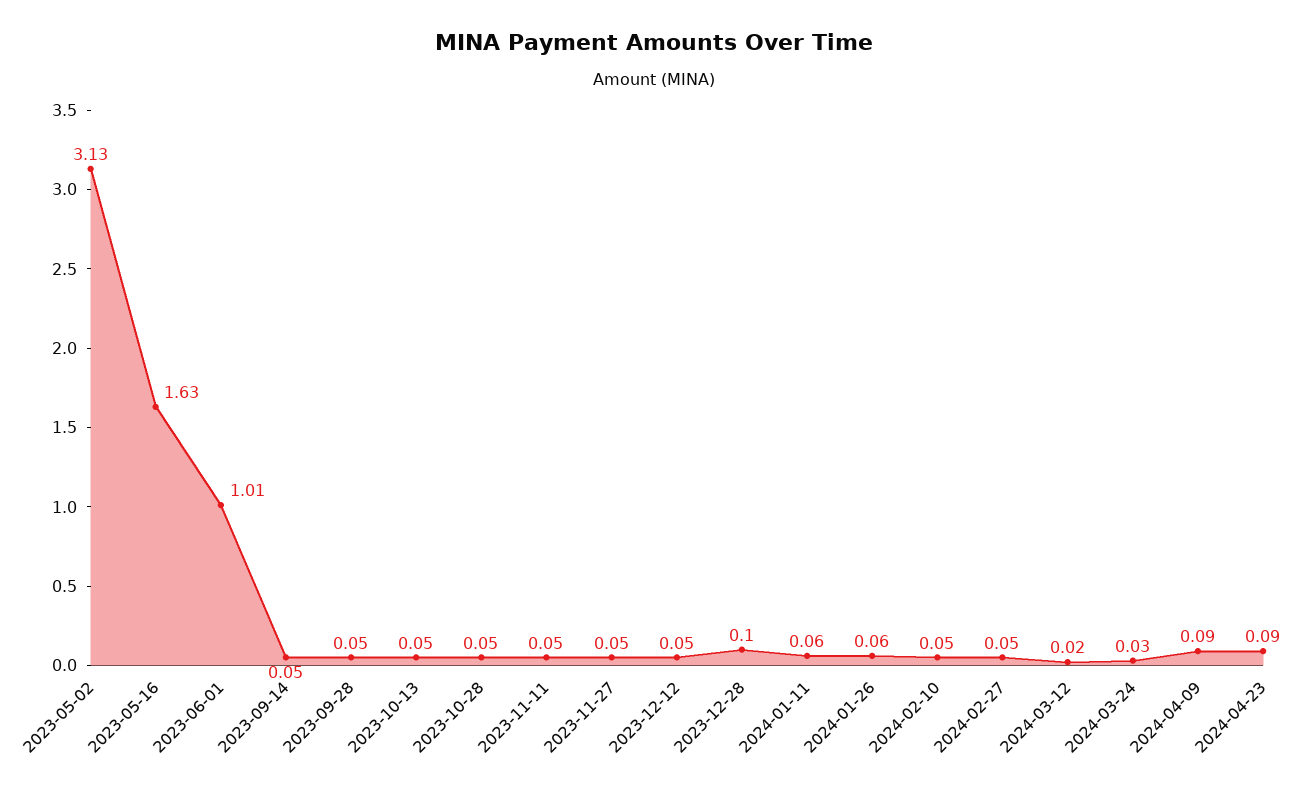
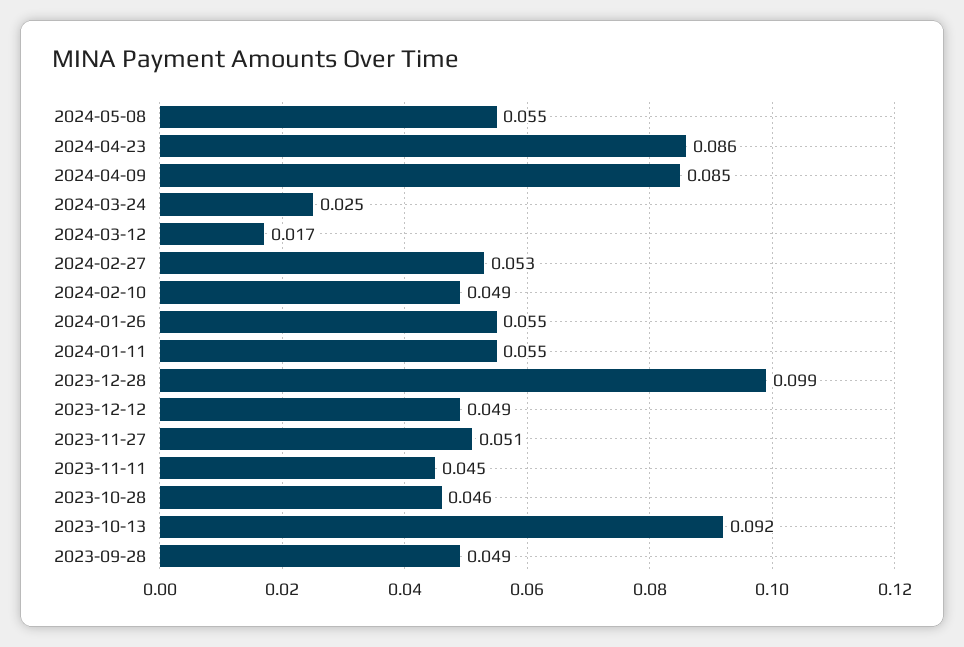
2023-05-02: 3.13 -> none
2023-05-16: 1.63 -> none
2023-06-01: 1.01 -> none
2023-09-14: 0.05 -> none
2023-10-13: 0.05 -> 0.092
2024-05-08: none -> 0.055

